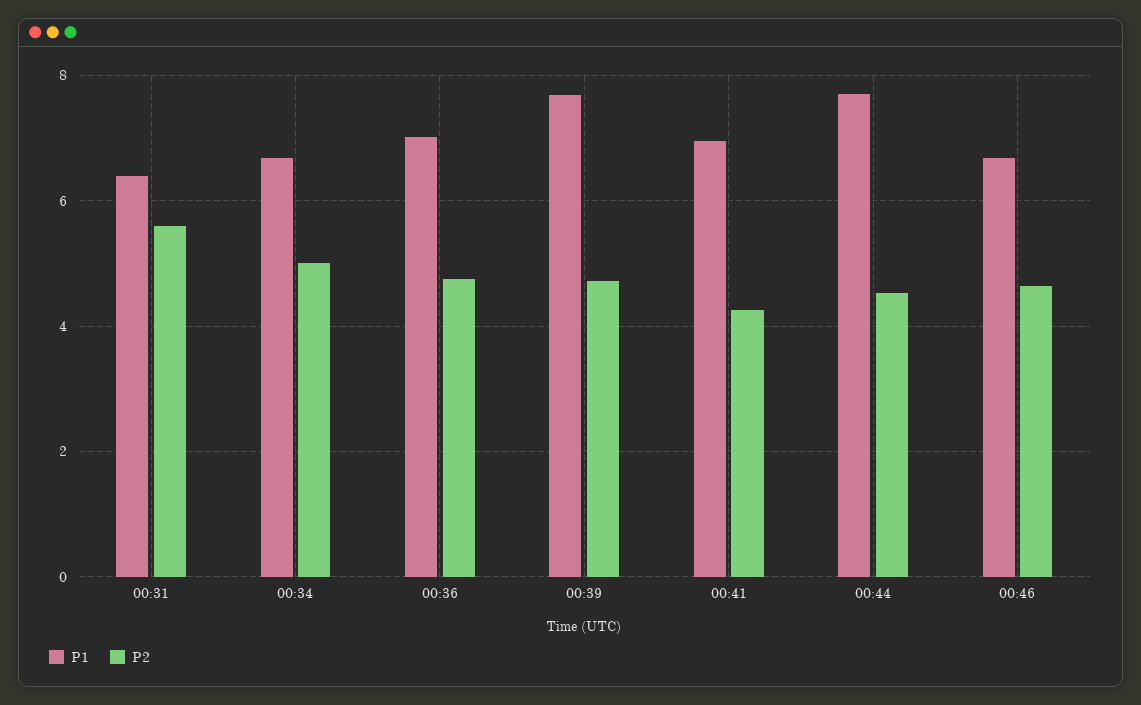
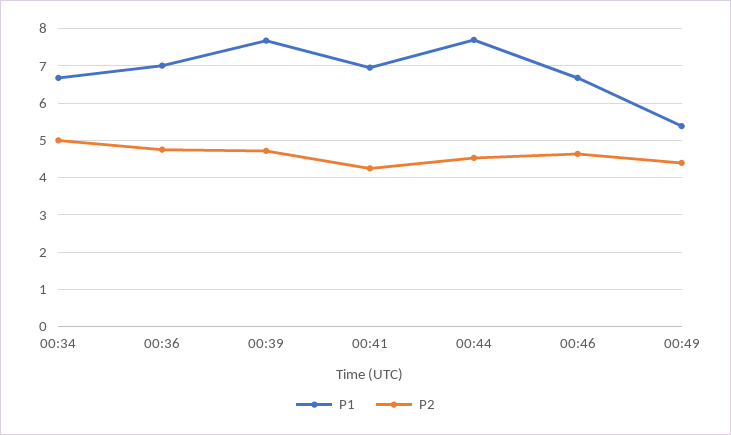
P1, 00:31: 6.4 -> none
P2, 00:31: 5.6 -> none
P1, 00:49: none -> 5.4
P2, 00:49: none -> 4.4

